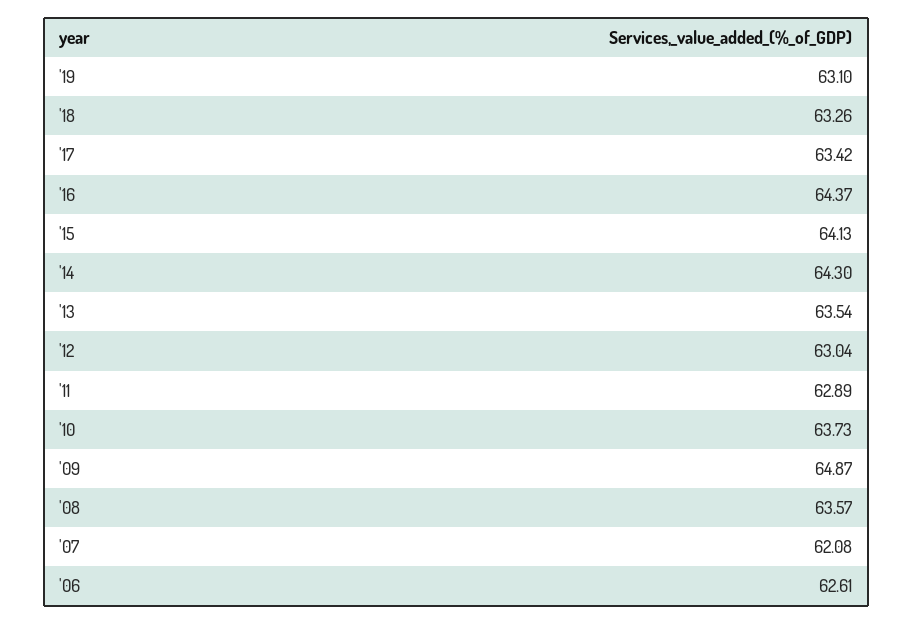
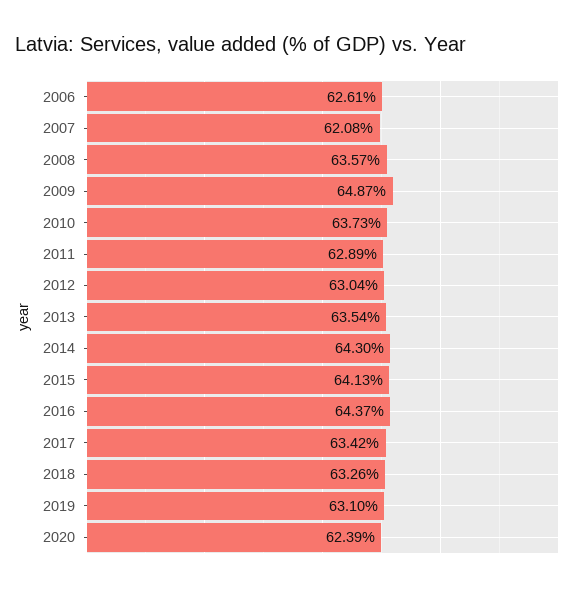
2020: none -> 62.39

